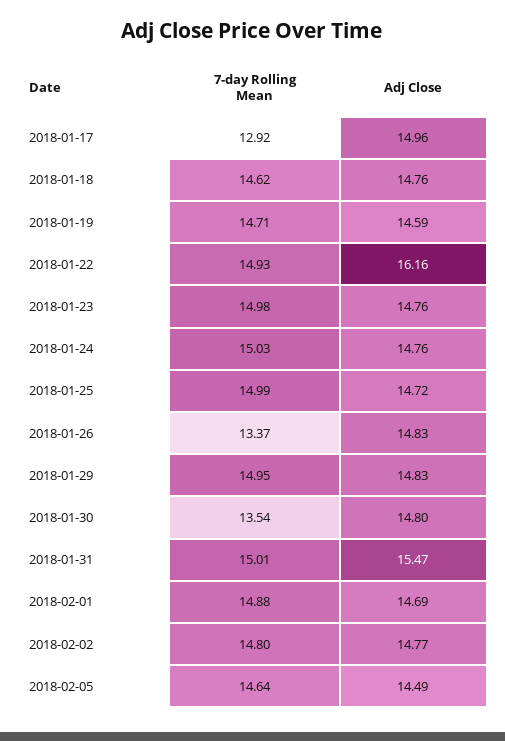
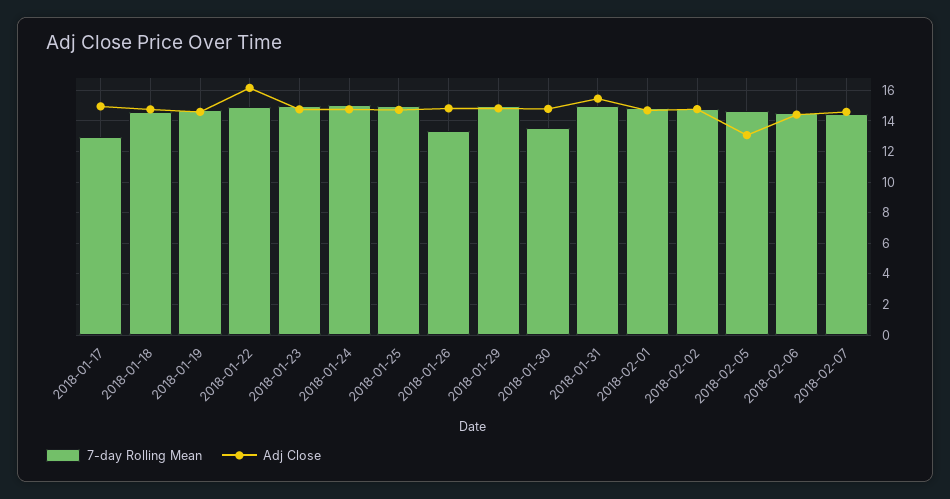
Adj Close, 2018-02-05: 14.49 -> 13
7-day Rolling Mean, 2018-02-06: none -> 14.5
Adj Close, 2018-02-06: none -> 14.5
7-day Rolling Mean, 2018-02-07: none -> 14.5
Adj Close, 2018-02-07: none -> 14.5

